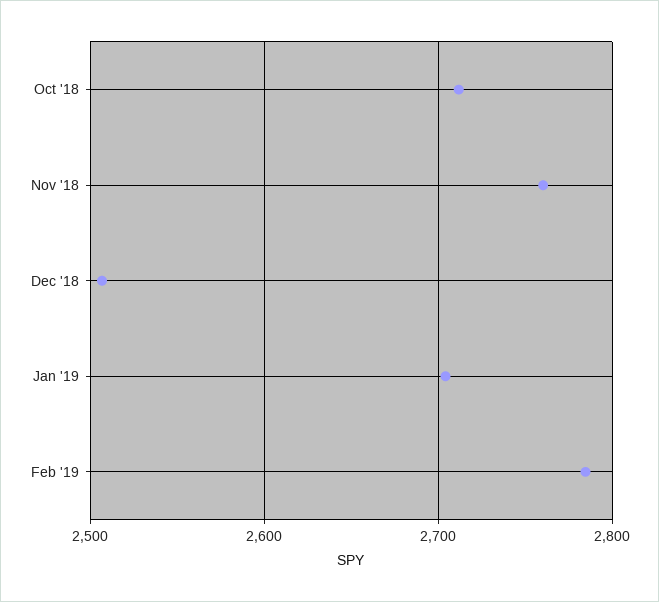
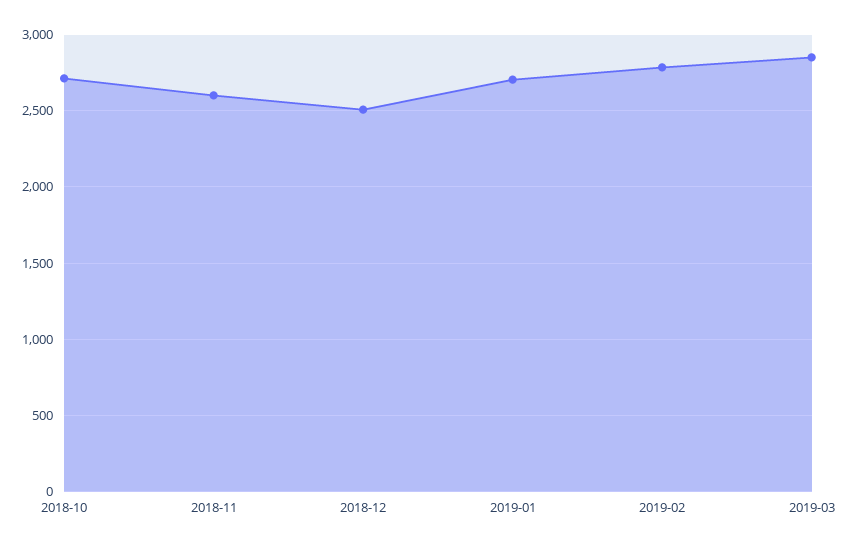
Nov '18: 2760 -> 2600
2019-03: none -> 2850

